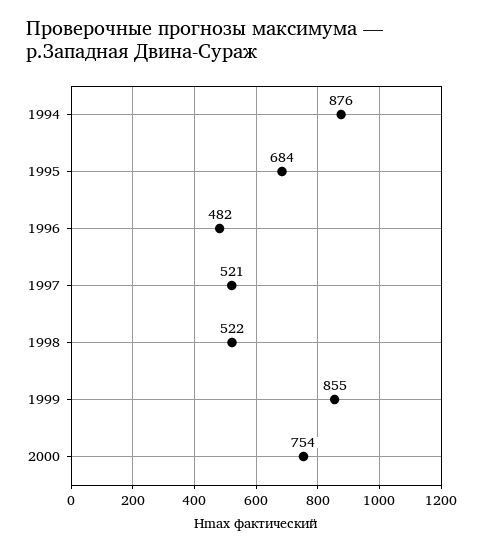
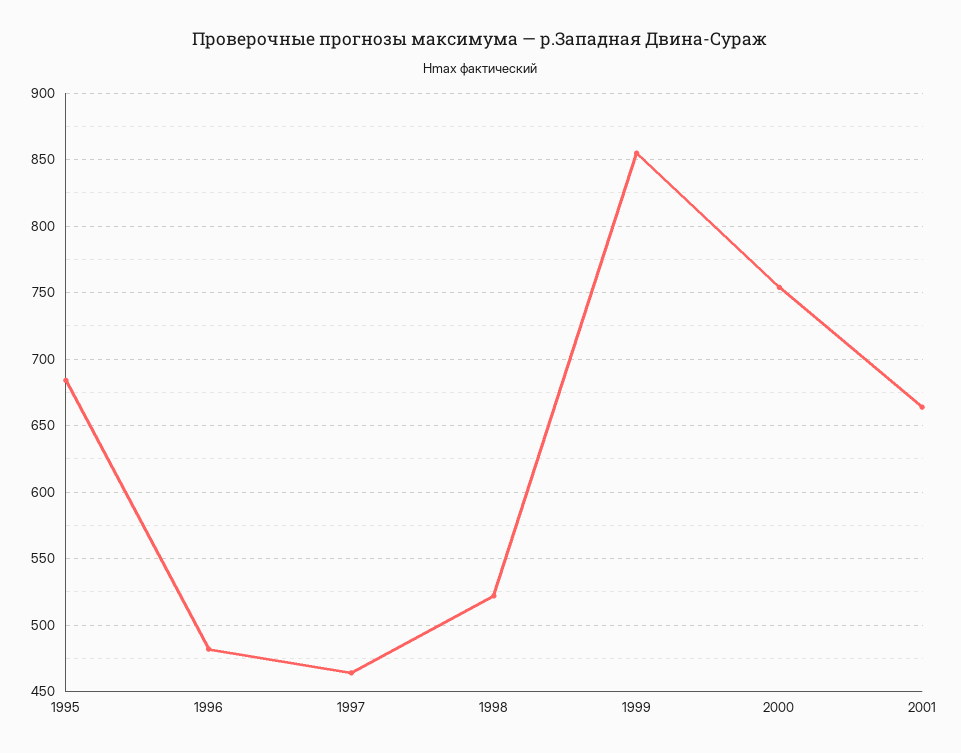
1994: 876 -> none
1997: 521 -> 465
2001: none -> 665

